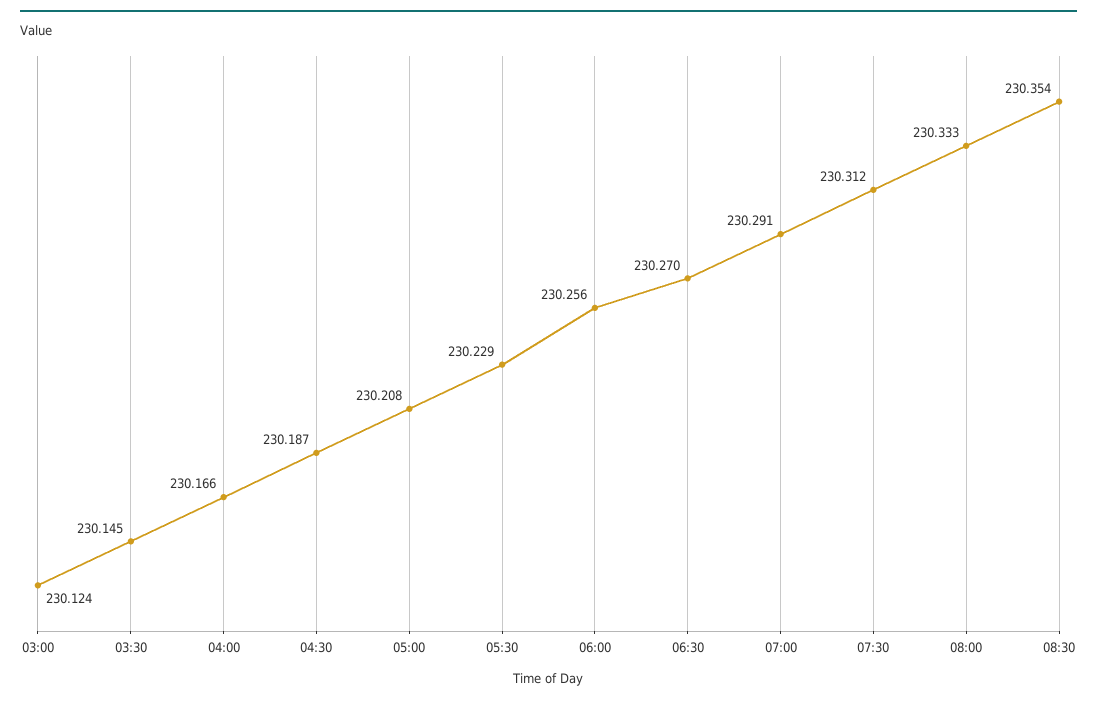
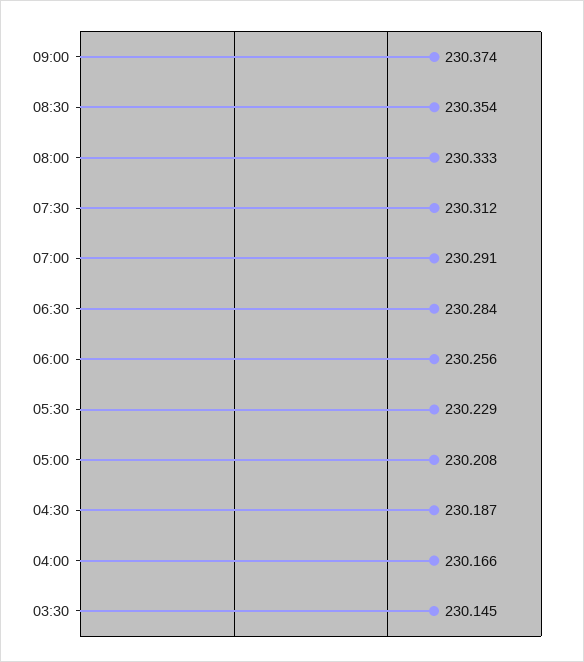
03:00: 230.124 -> none
06:30: 230.27 -> 230.284
09:00: none -> 230.374

